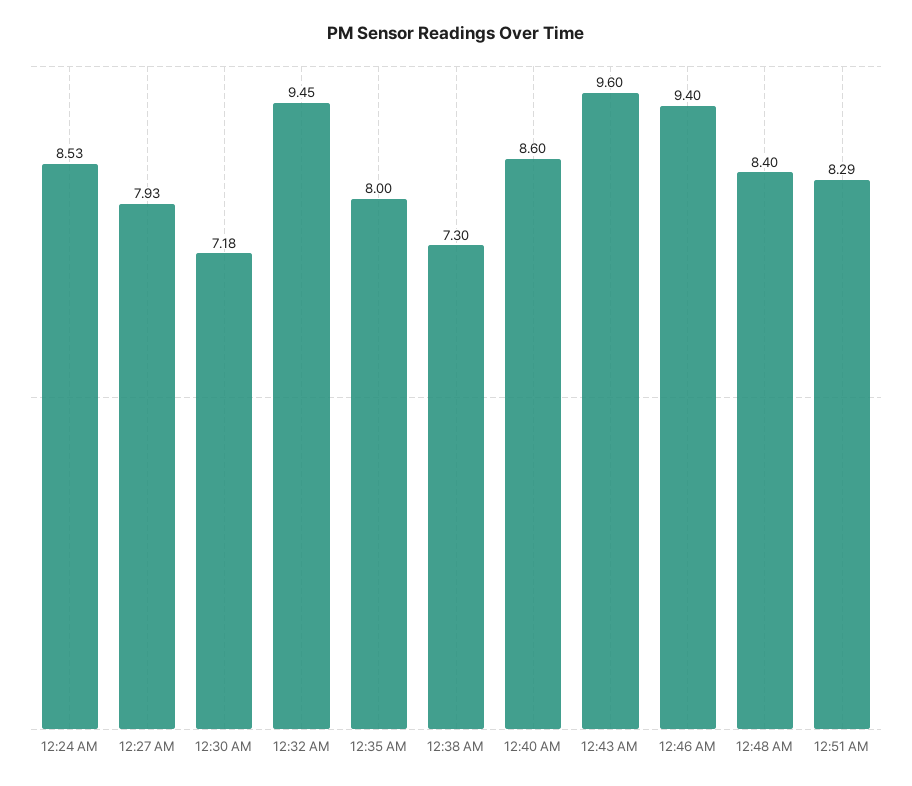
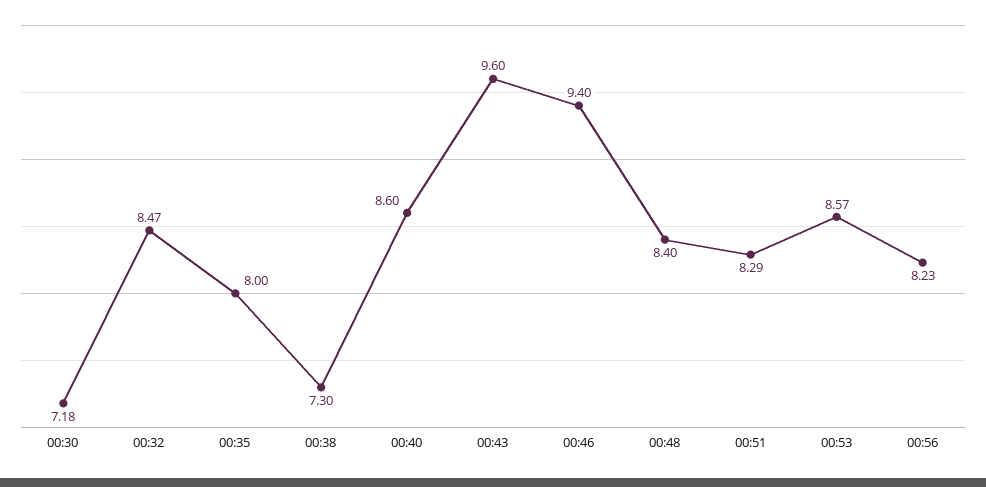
12:24 AM: 8.53 -> none
12:27 AM: 7.93 -> none
12:32 AM: 9.45 -> 8.47
00:53: none -> 8.57
00:56: none -> 8.23

